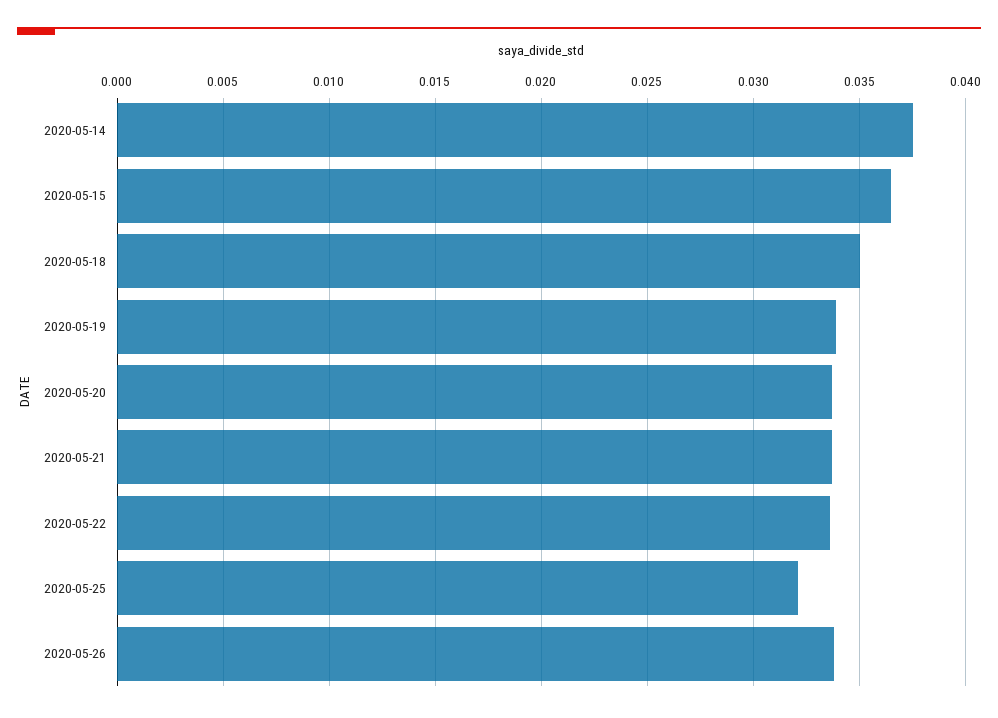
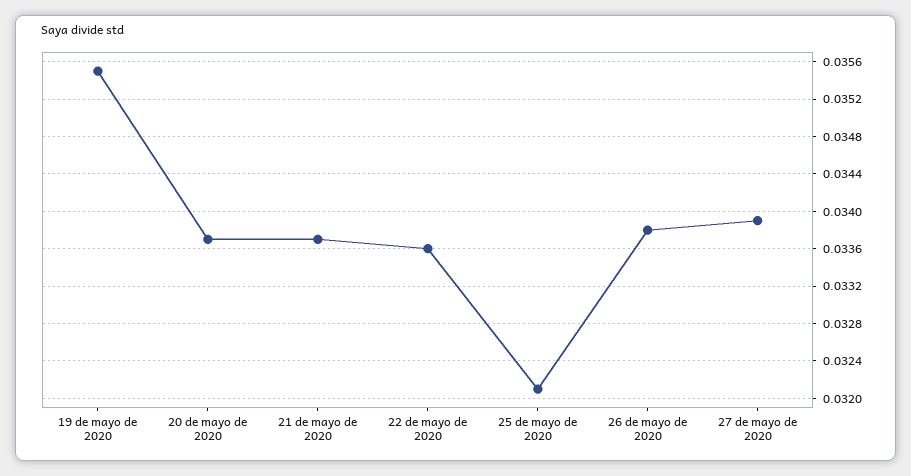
2020-05-14: 0.0375 -> none
2020-05-15: 0.0365 -> none
2020-05-18: 0.035 -> none
2020-05-19: 0.034 -> 0.0355
27 de mayo de 2020: none -> 0.0339

